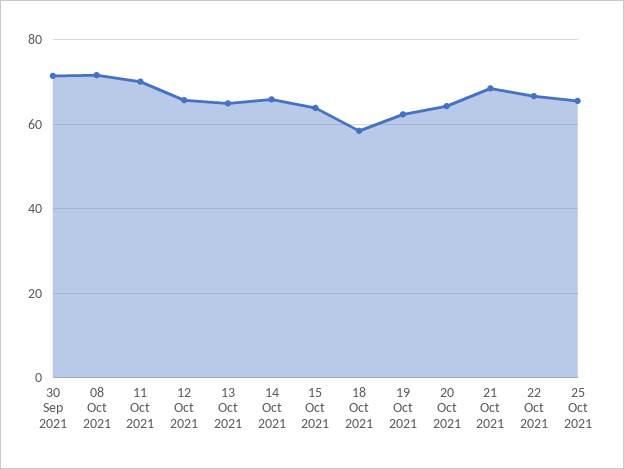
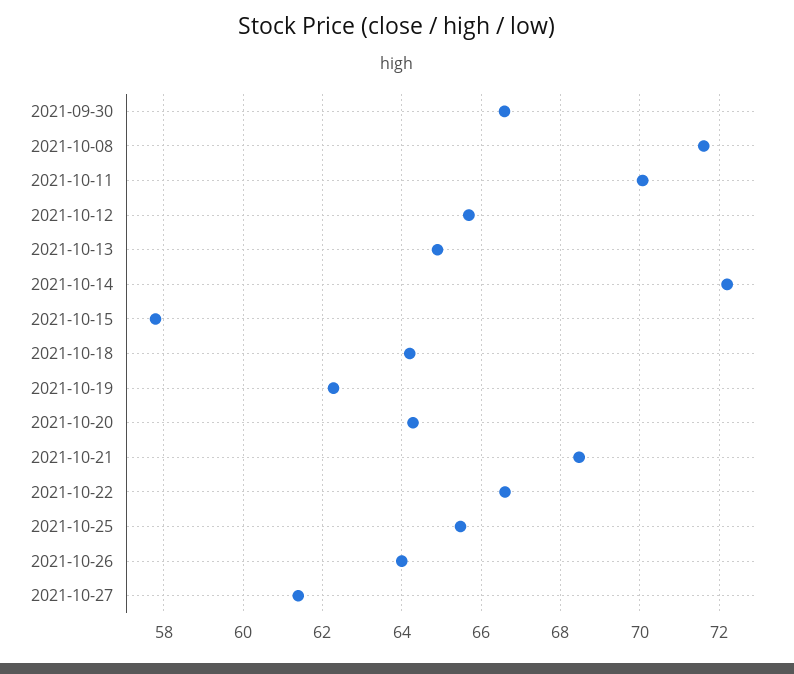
30 Sep 2021: 72 -> 66.6
14 Oct 2021: 66 -> 72.2
15 Oct 2021: 64 -> 57.8
18 Oct 2021: 58 -> 64.2
2021-10-26: none -> 64
2021-10-27: none -> 61.4

